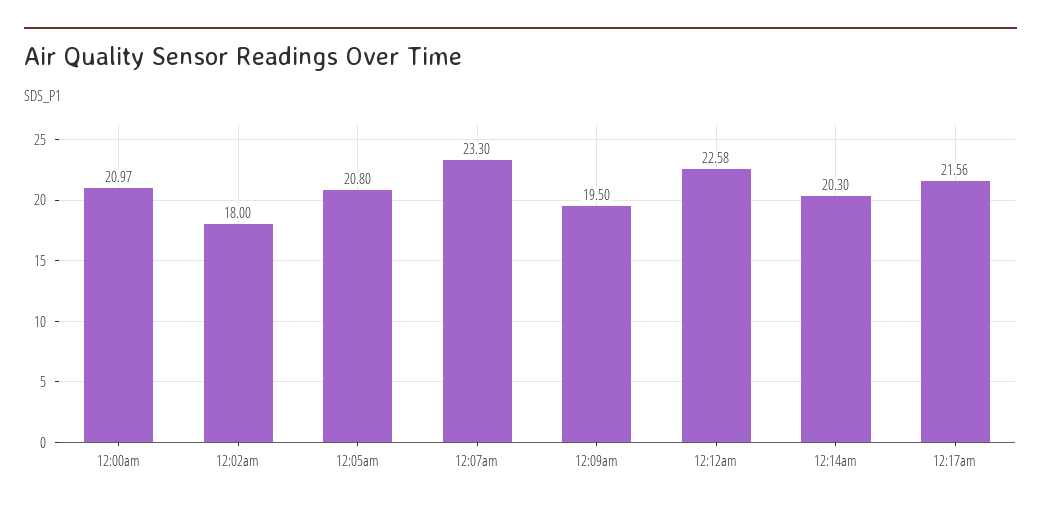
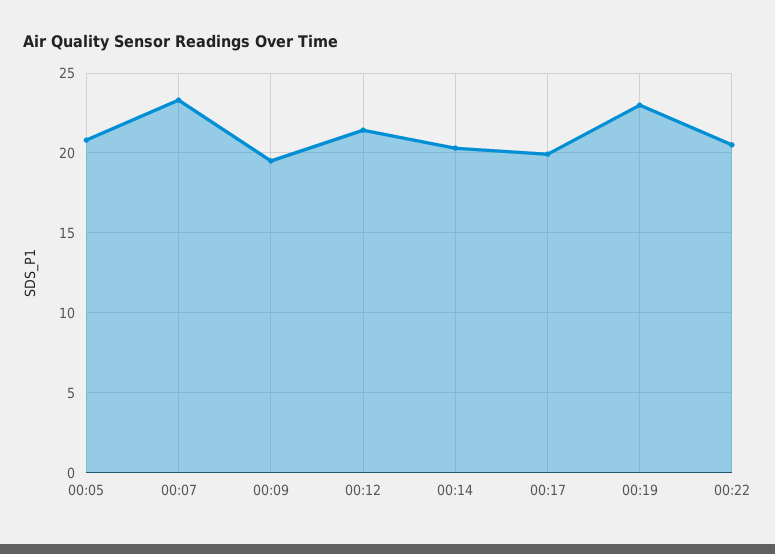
12:00am: 20.97 -> none
12:02am: 18 -> none
12:12am: 22.58 -> 21.5
12:17am: 21.56 -> 20
00:19: none -> 23
00:22: none -> 20.5

